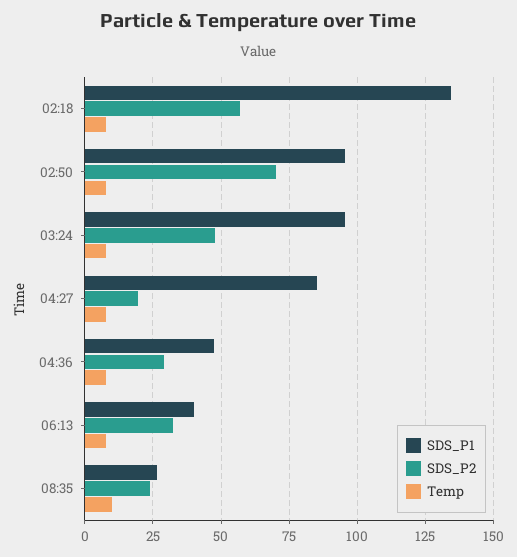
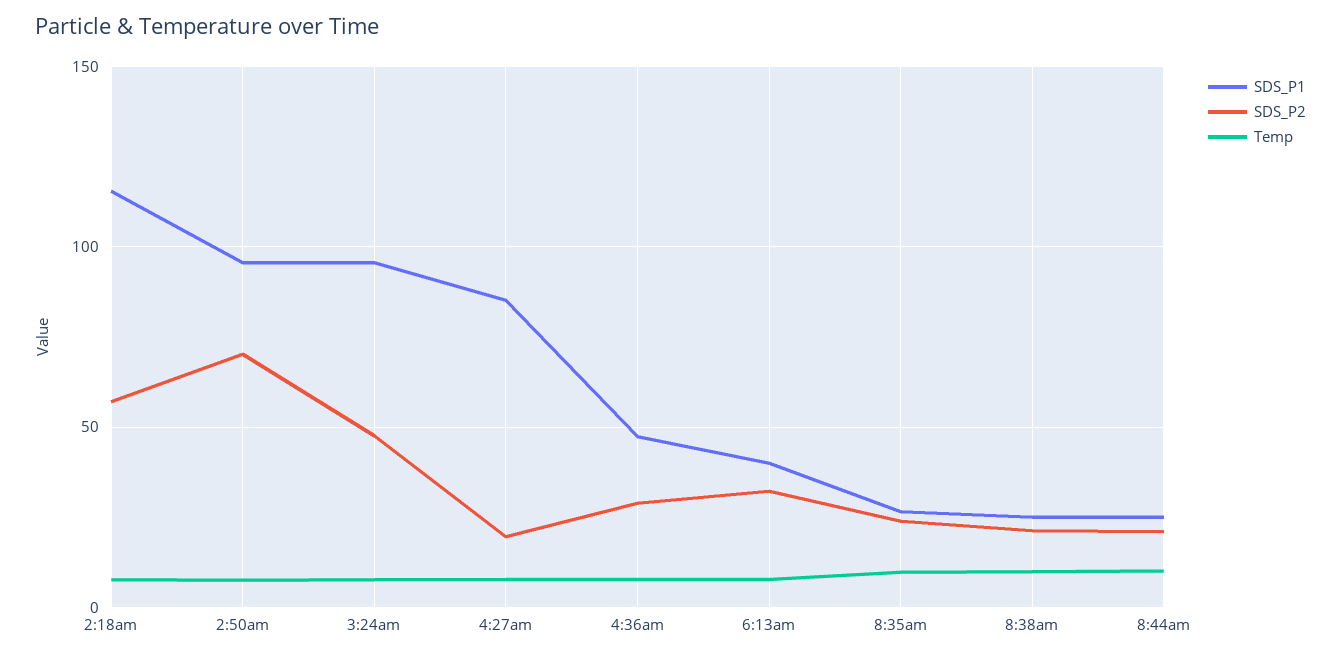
SDS_P1, 02:18: 135 -> 115
SDS_P1, 8:38am: none -> 25
SDS_P2, 8:38am: none -> 20
Temp, 8:38am: none -> 10
SDS_P1, 8:44am: none -> 25
SDS_P2, 8:44am: none -> 20
Temp, 8:44am: none -> 10

